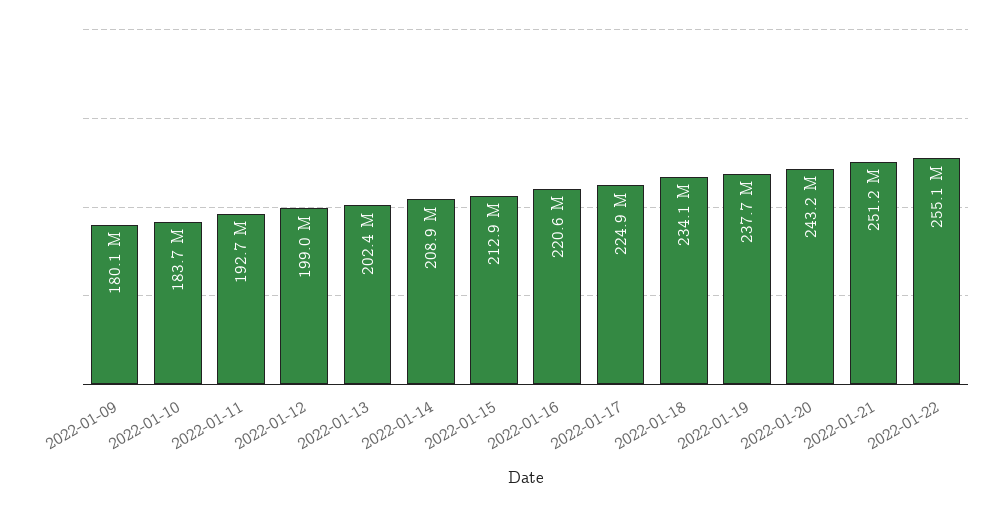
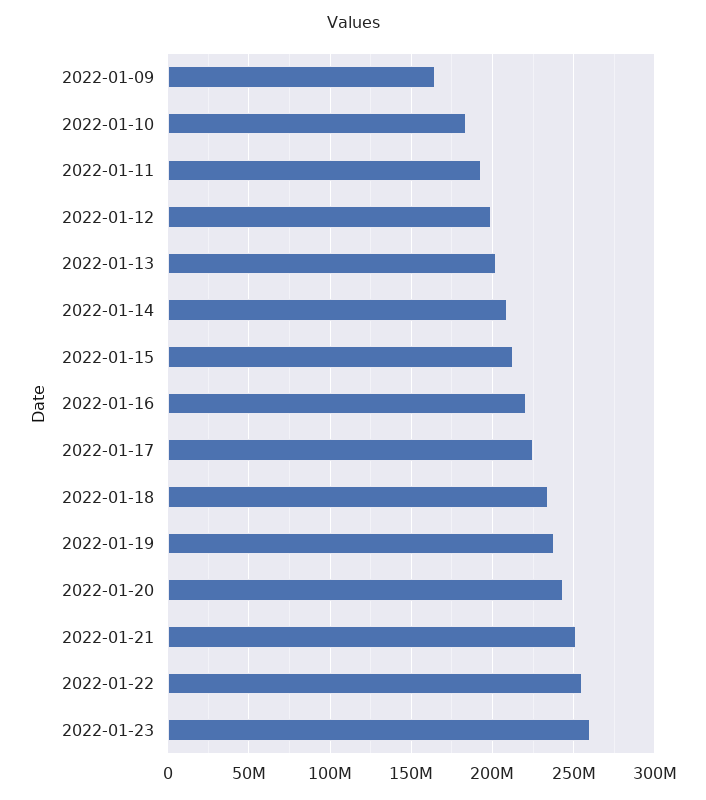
2022-01-09: 180100000 -> 165000000
2022-01-23: none -> 260000000

